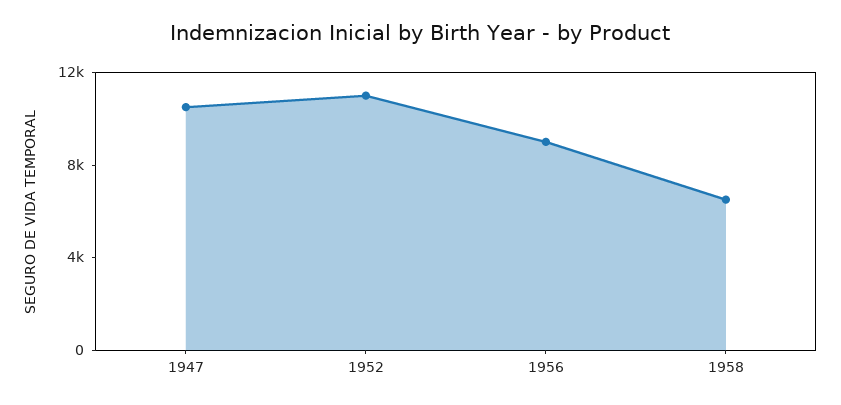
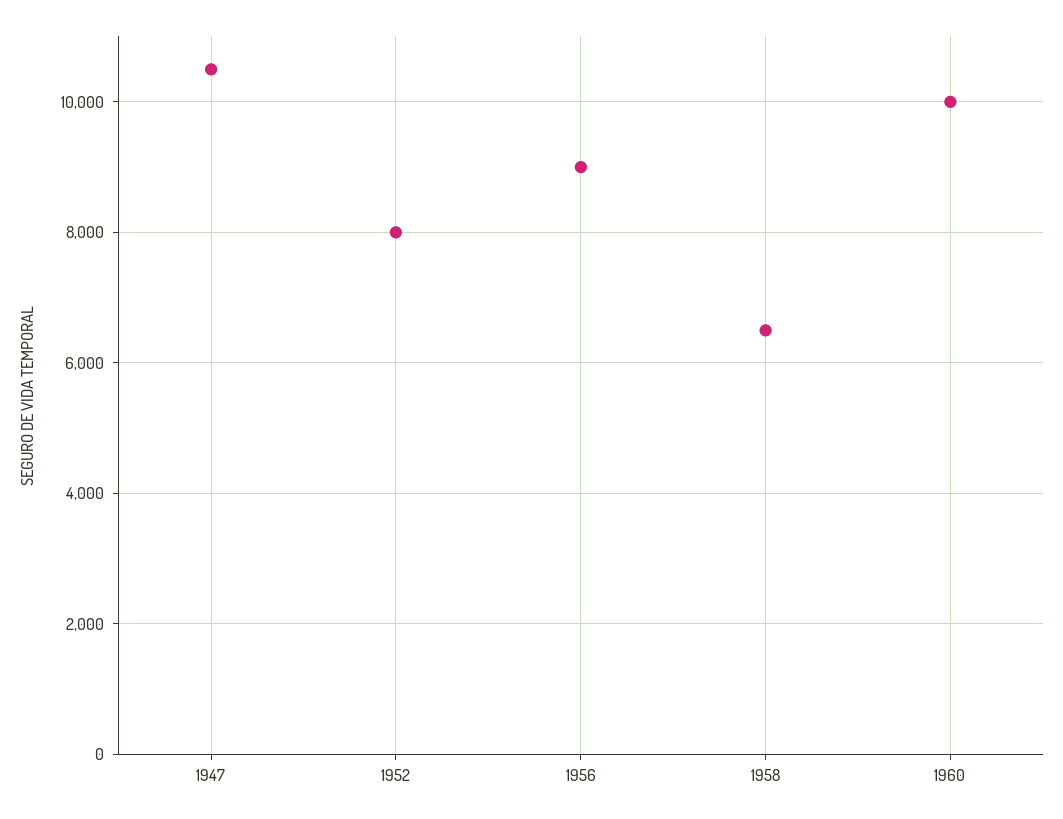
1952: 11000 -> 8000
1960: none -> 10000

